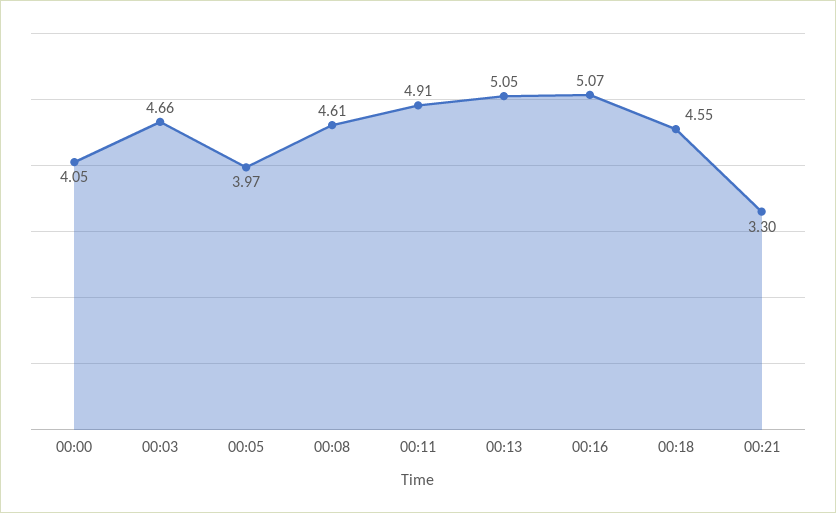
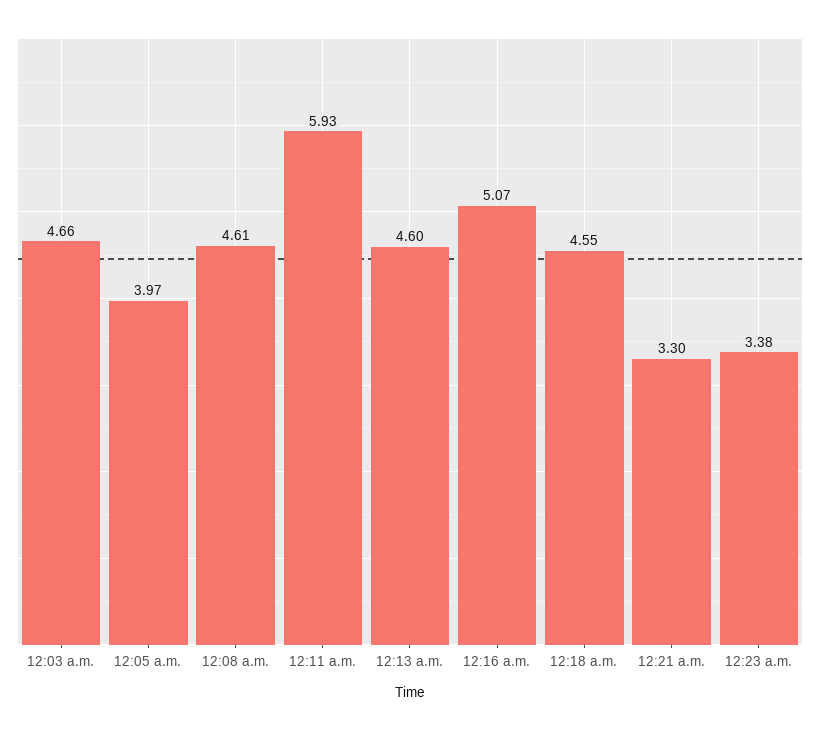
00:00: 4.05 -> none
00:11: 4.91 -> 5.93
00:13: 5.05 -> 4.6
12:23 a.m.: none -> 3.38

